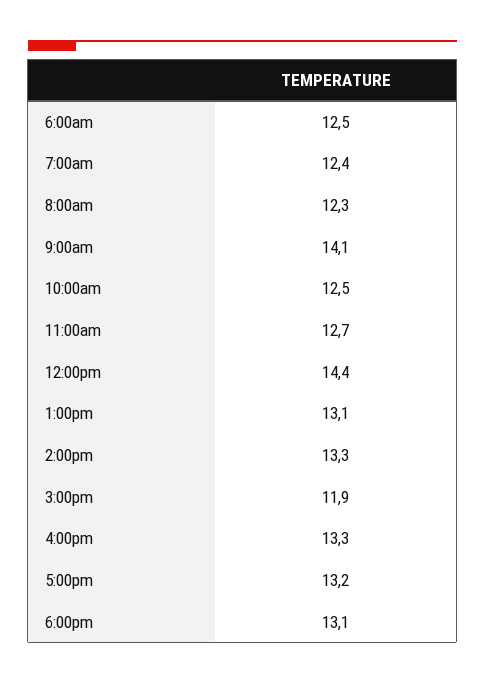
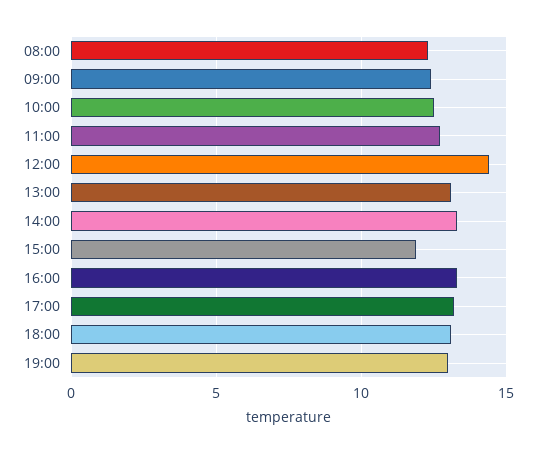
6:00am: 12.5 -> none
7:00am: 12.4 -> none
9:00am: 14.1 -> 12.5
19:00: none -> 13

